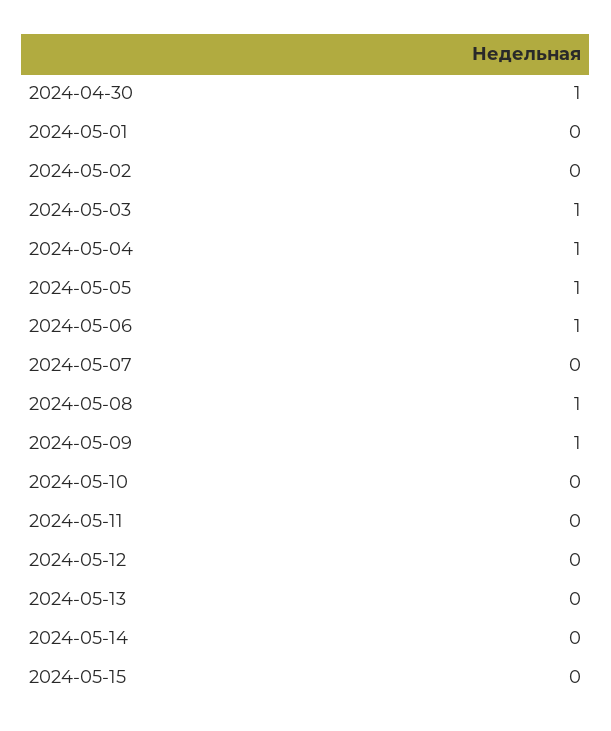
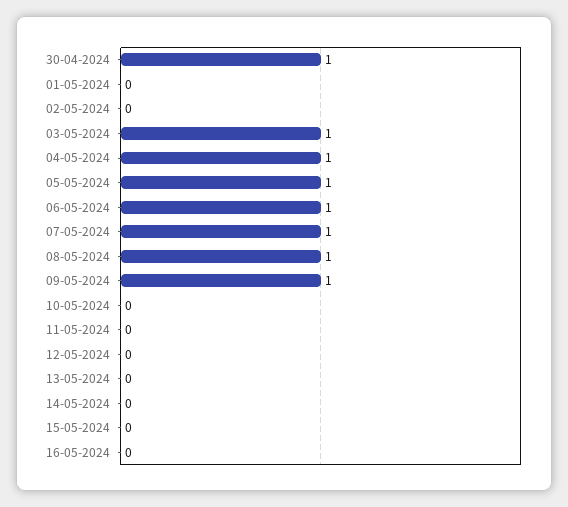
2024-05-07: 0 -> 1
16-05-2024: none -> 0

